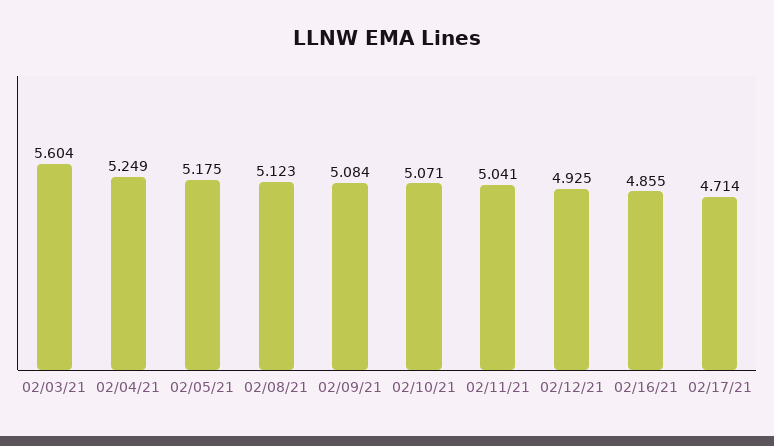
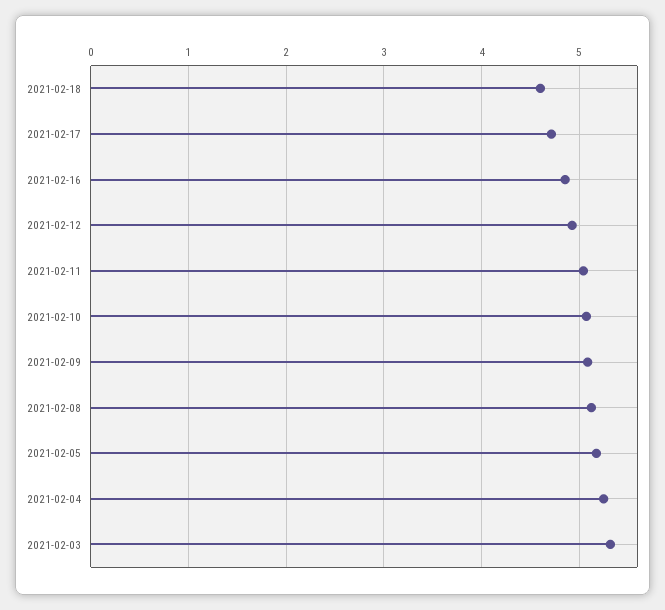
02/03/21: 5.604 -> 5.3
2021-02-18: none -> 4.6

